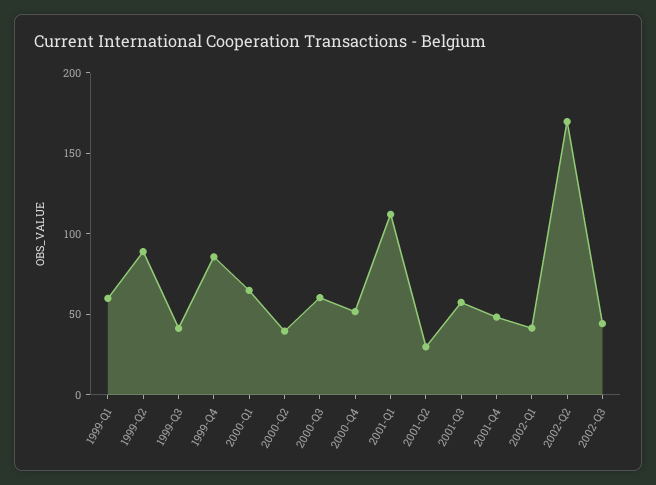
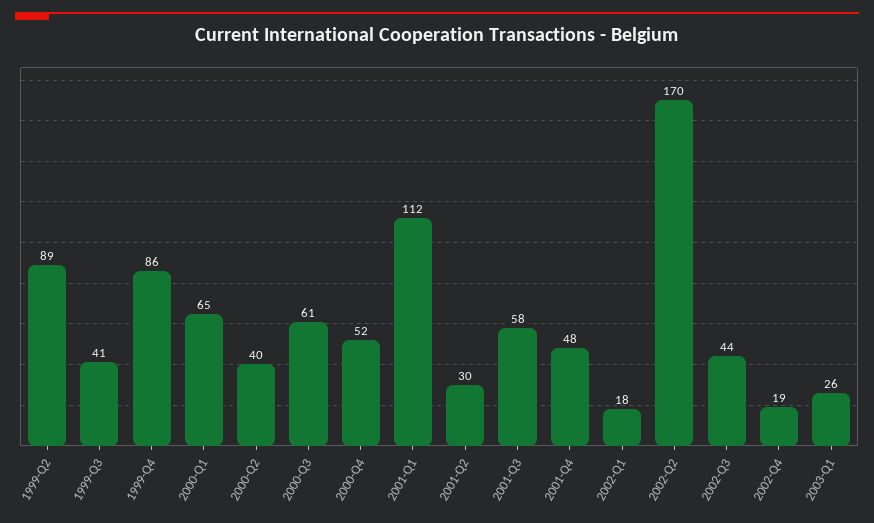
1999-Q1: 60 -> none
2002-Q1: 40 -> 18
2002-Q4: none -> 19
2003-Q1: none -> 26

